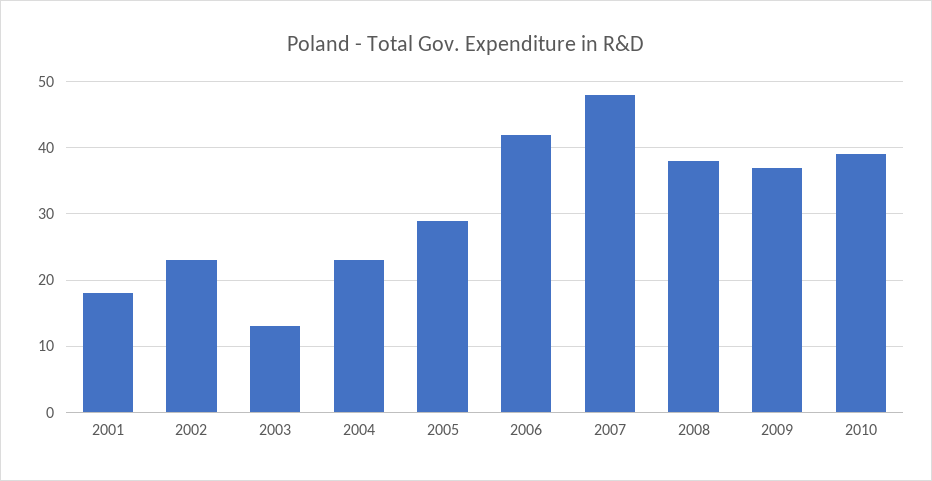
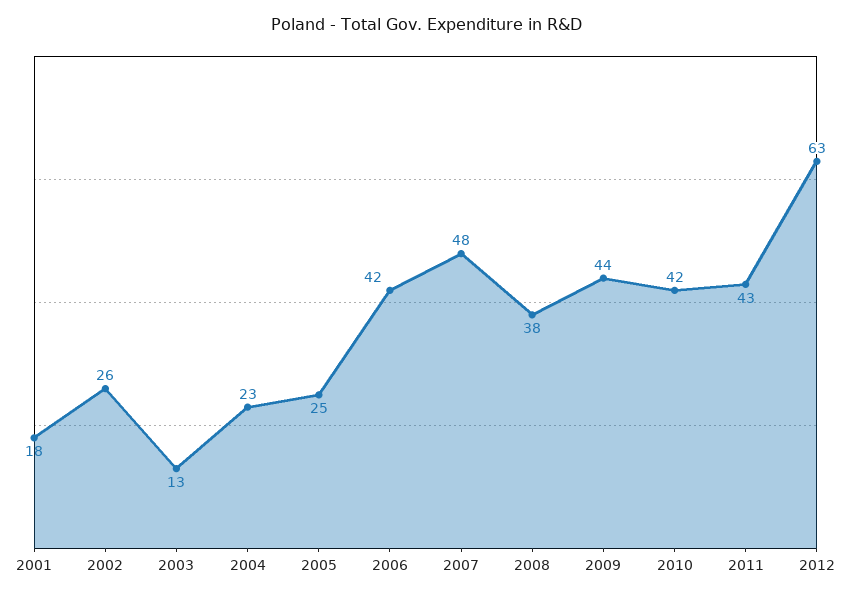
2002: 23 -> 26
2005: 29 -> 25
2009: 37 -> 44
2010: 39 -> 42
2011: none -> 43
2012: none -> 63

